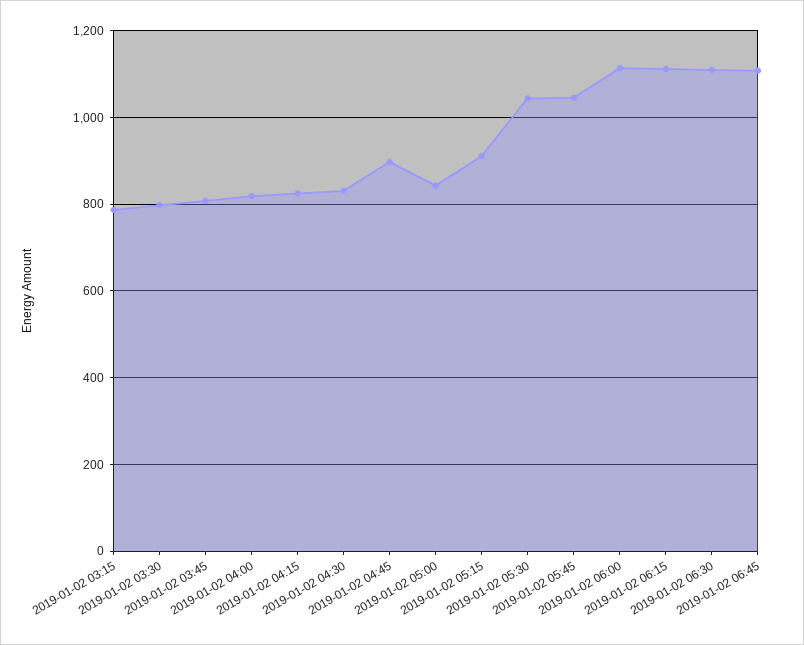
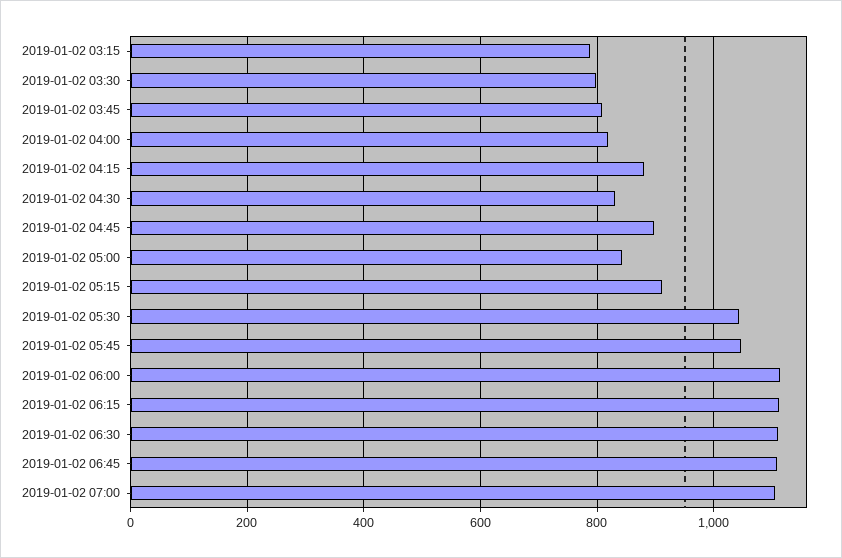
2019-01-02 04:15: 820 -> 880
2019-01-02 07:00: none -> 1100

